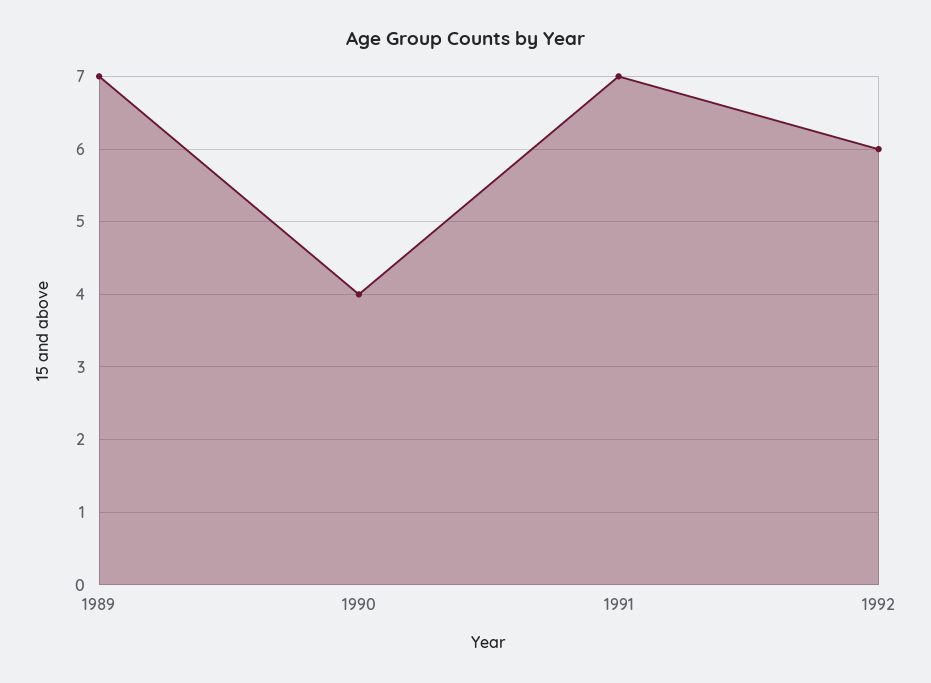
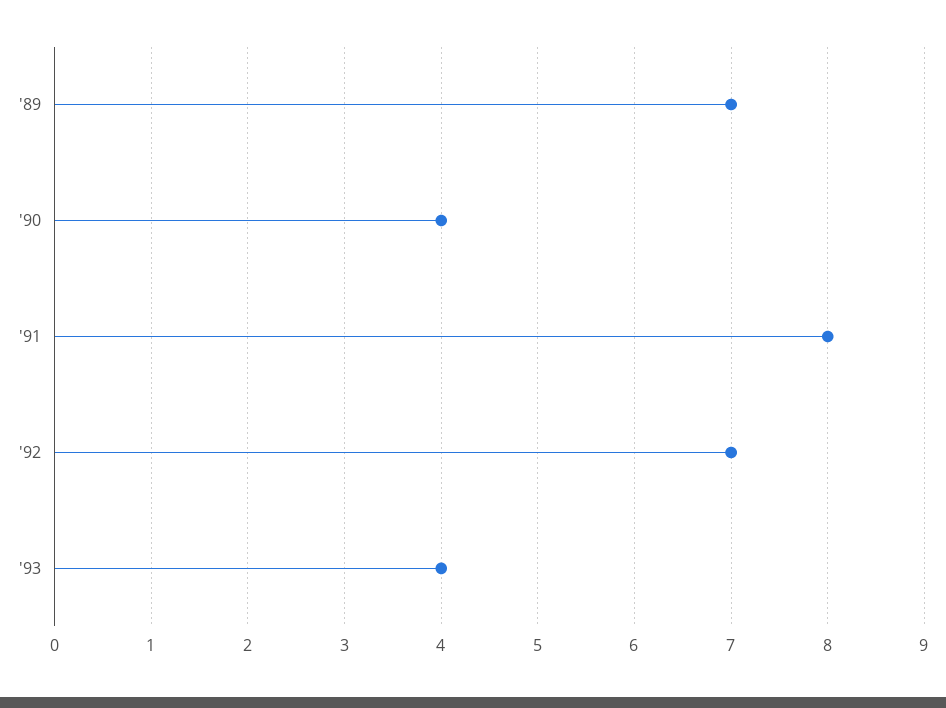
1991: 7 -> 8
1992: 6 -> 7
'93: none -> 4

